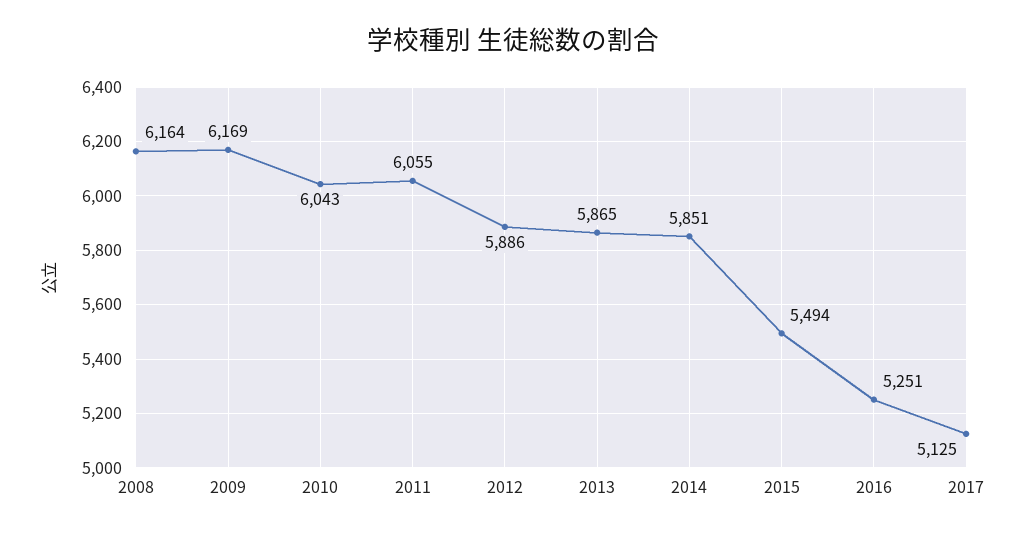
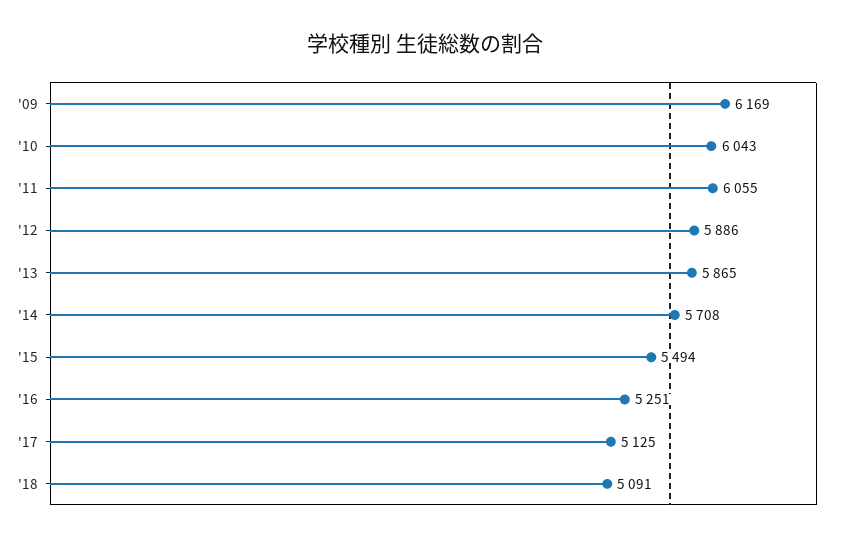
2008: 6164 -> none
2014: 5851 -> 5708
'18: none -> 5091

